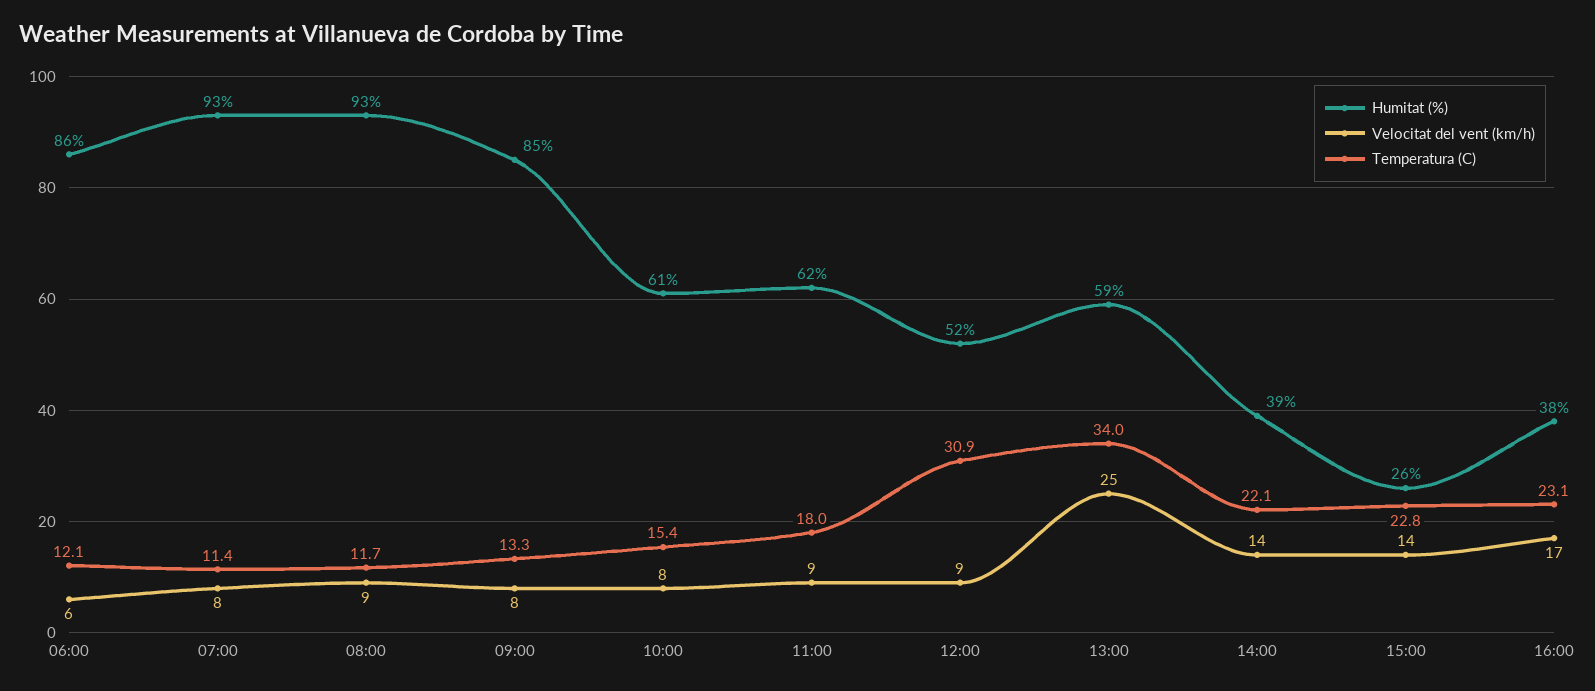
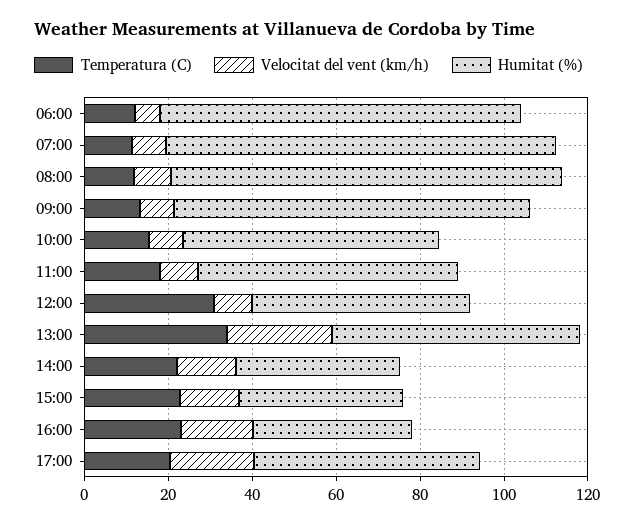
Humitat (%), 15:00: 26 -> 40
Temperatura (C), 17:00: none -> 20
Velocitat del vent (km/h), 17:00: none -> 20
Humitat (%), 17:00: none -> 55

